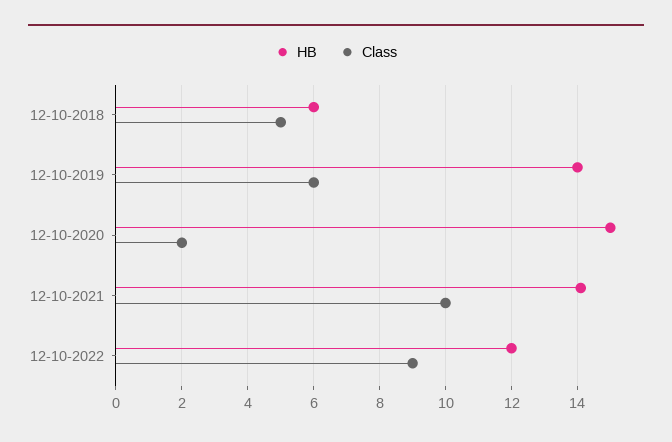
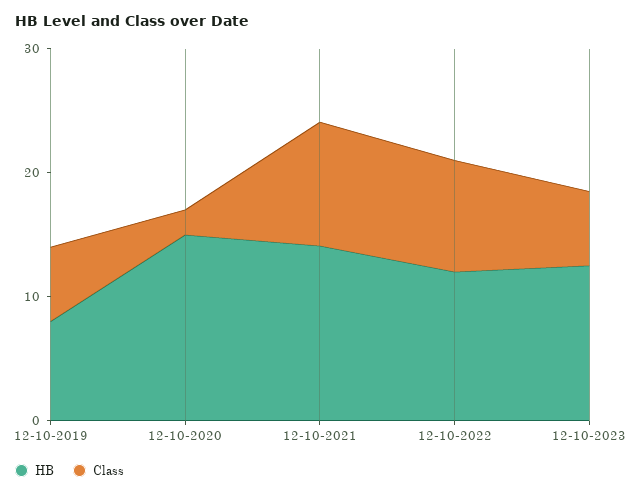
HB, 12-10-2018: 6 -> none
Class, 12-10-2018: 5 -> none
HB, 12-10-2019: 14 -> 8
HB, 12-10-2023: none -> 12
Class, 12-10-2023: none -> 6

